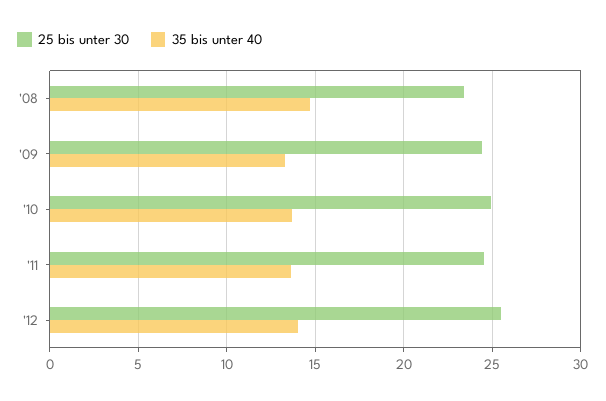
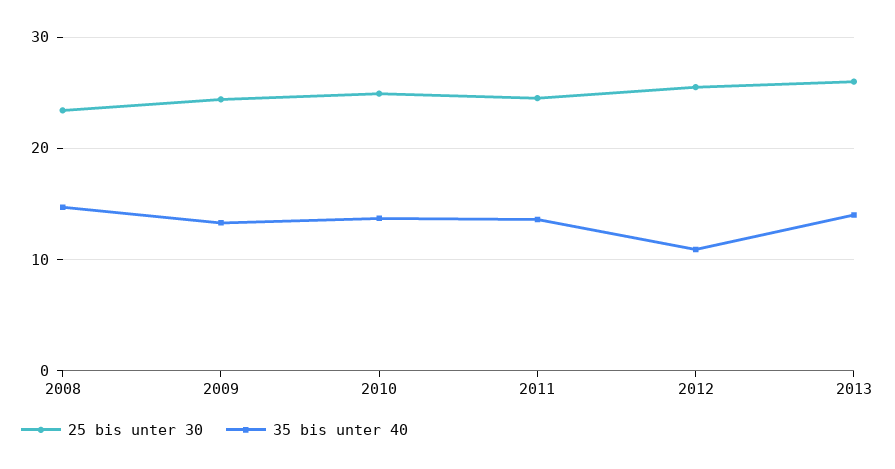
35 bis unter 40, '12: 14 -> 11
25 bis unter 30, 2013: none -> 26
35 bis unter 40, 2013: none -> 14

